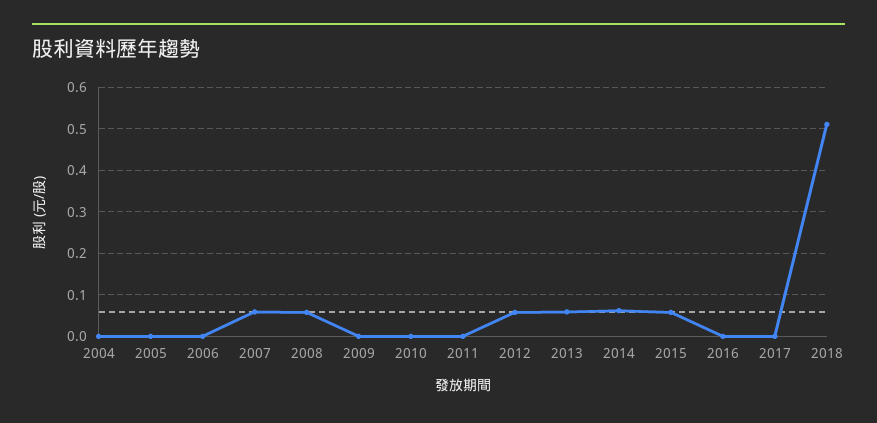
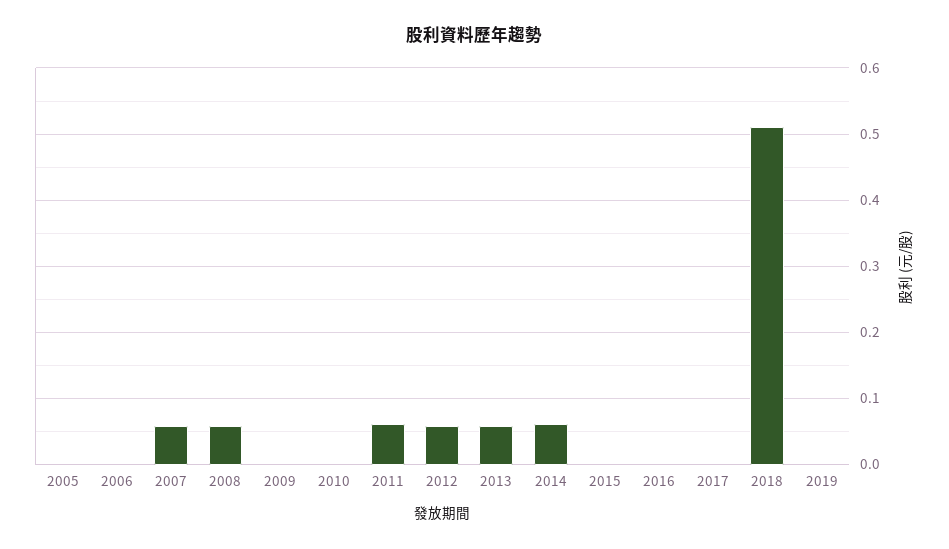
2004: 0 -> none
2011: 0 -> 0.06
2015: 0.06 -> 0
2019: none -> 0

